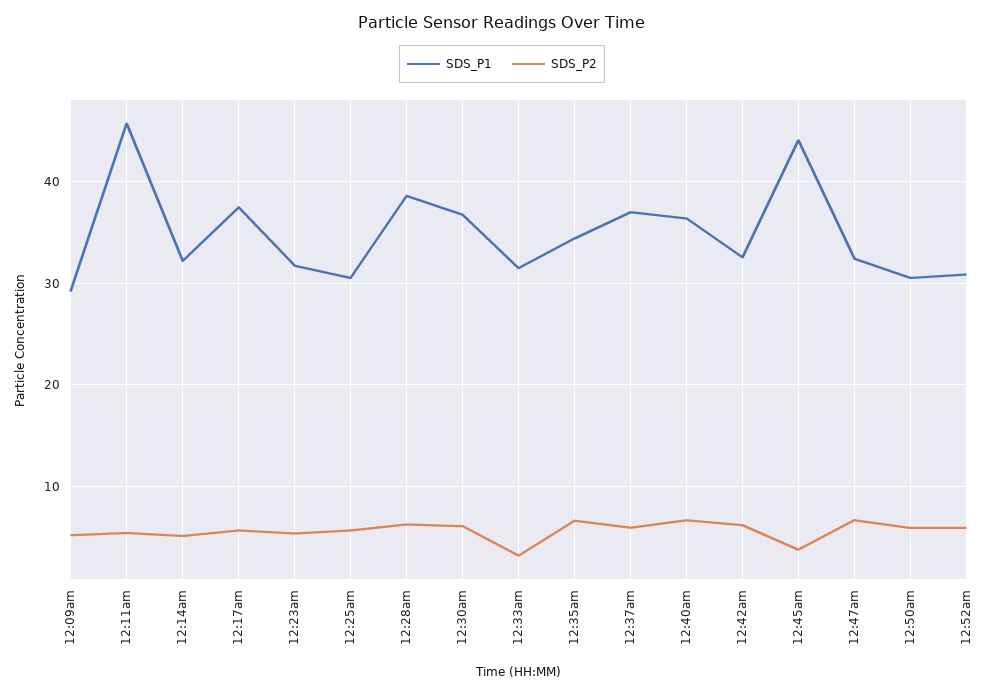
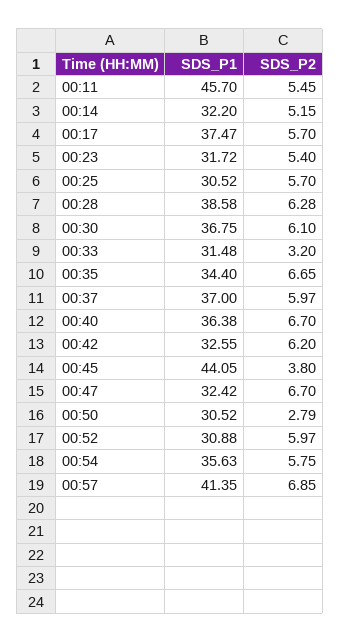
SDS_P1, 12:09am: 29 -> none
SDS_P2, 12:09am: 5 -> none
SDS_P2, 12:50am: 6 -> 2.79
SDS_P1, 00:54: none -> 35.63
SDS_P2, 00:54: none -> 5.75
SDS_P1, 00:57: none -> 41.35
SDS_P2, 00:57: none -> 6.85

